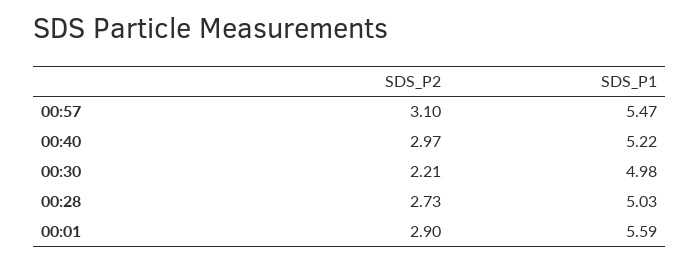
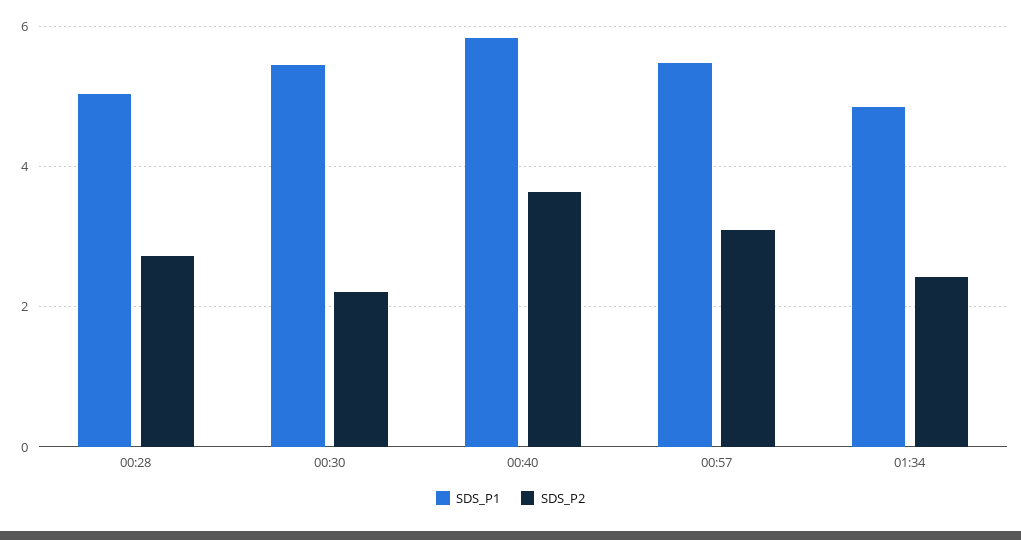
SDS_P2, 00:40: 2.97 -> 3.6
SDS_P1, 00:40: 5.22 -> 5.8
SDS_P1, 00:30: 4.98 -> 5.4
SDS_P2, 00:01: 2.9 -> none
SDS_P1, 00:01: 5.59 -> none
SDS_P1, 01:34: none -> 4.8
SDS_P2, 01:34: none -> 2.4

